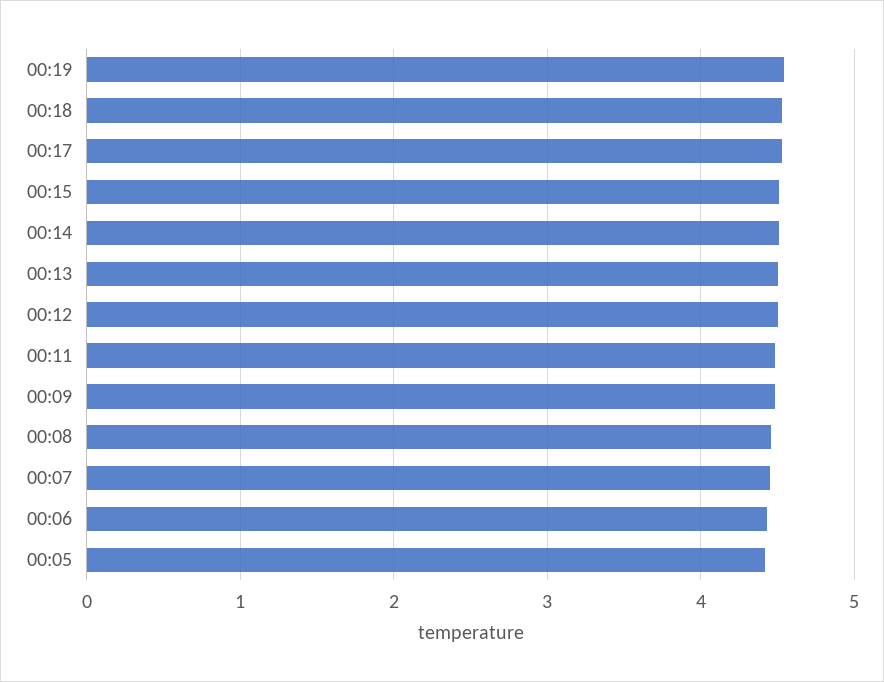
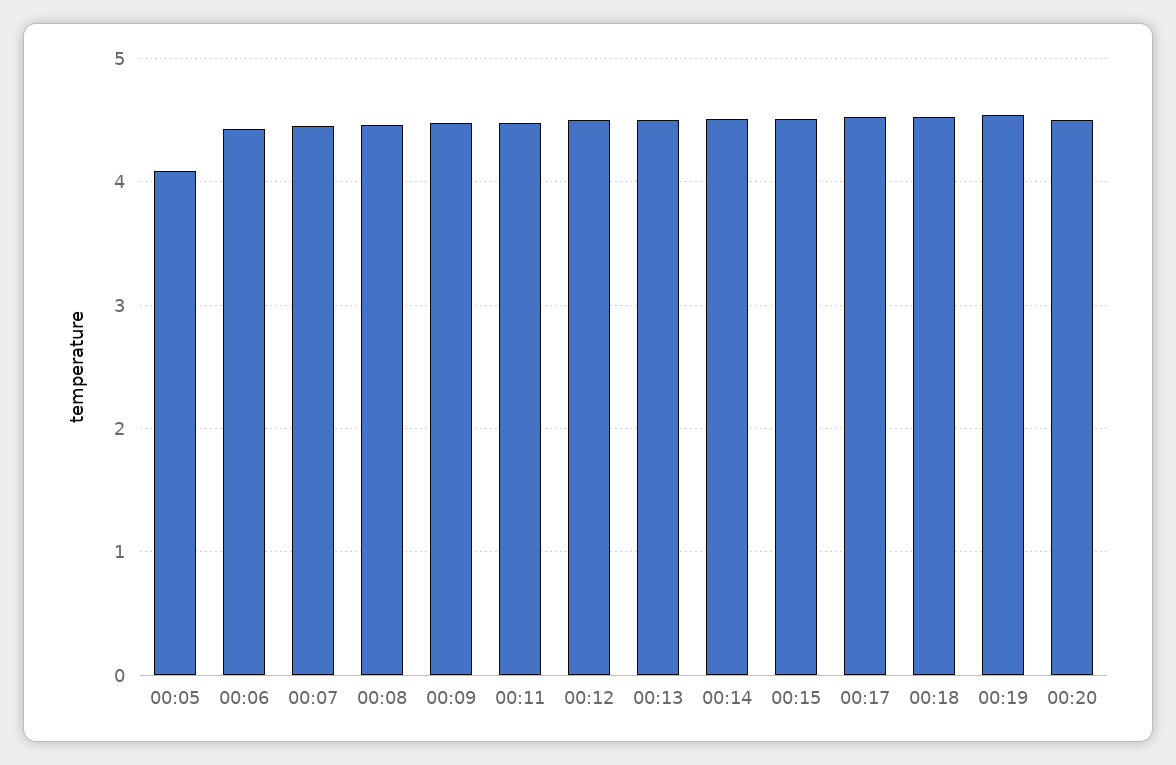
00:05: 4.4 -> 4.1
00:20: none -> 4.5

